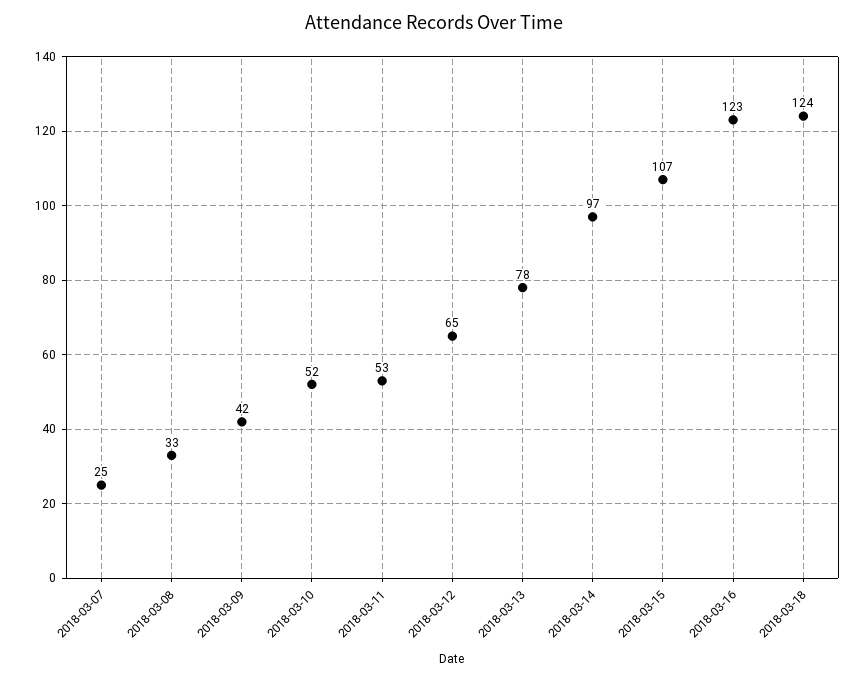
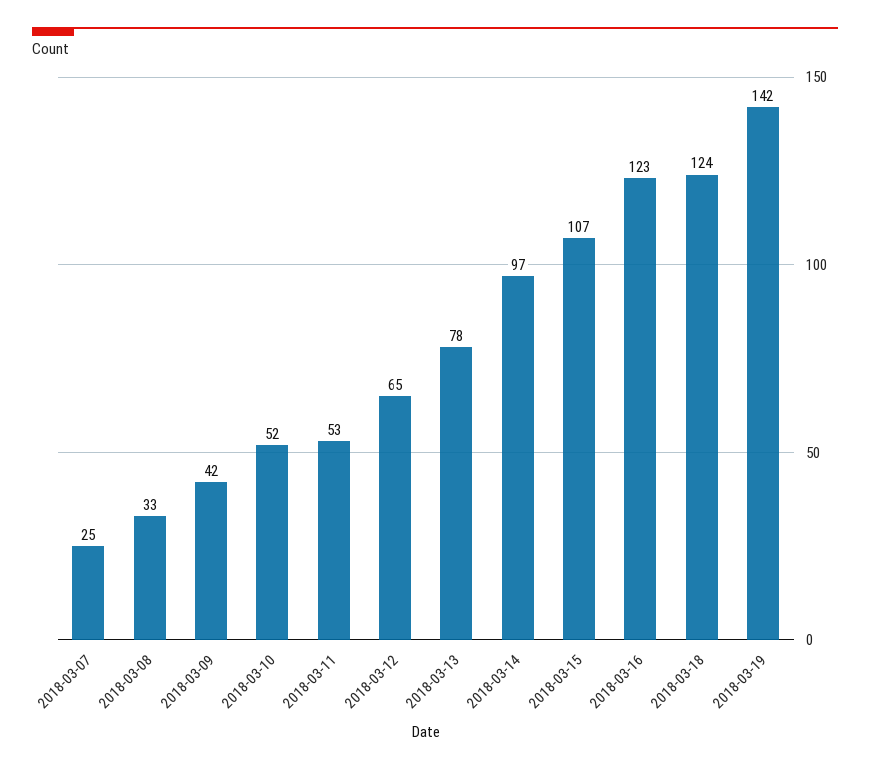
2018-03-19: none -> 142

